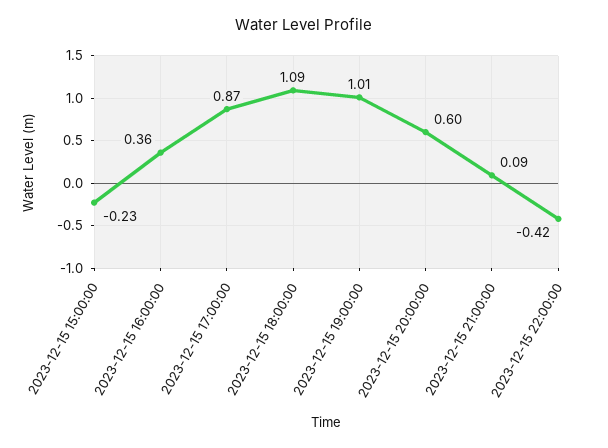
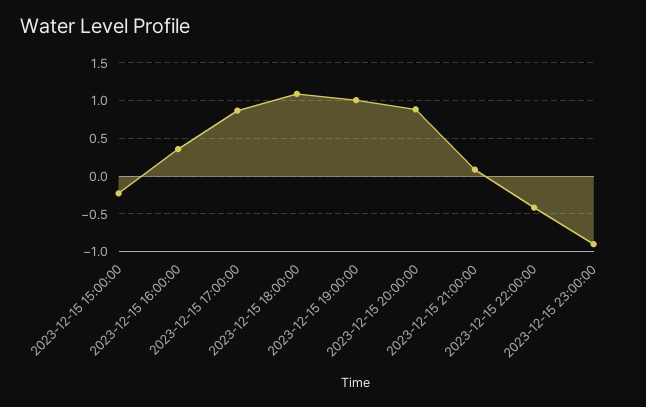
2023-12-15 20:00:00: 0.6 -> 0.9
2023-12-15 23:00:00: none -> -0.9

